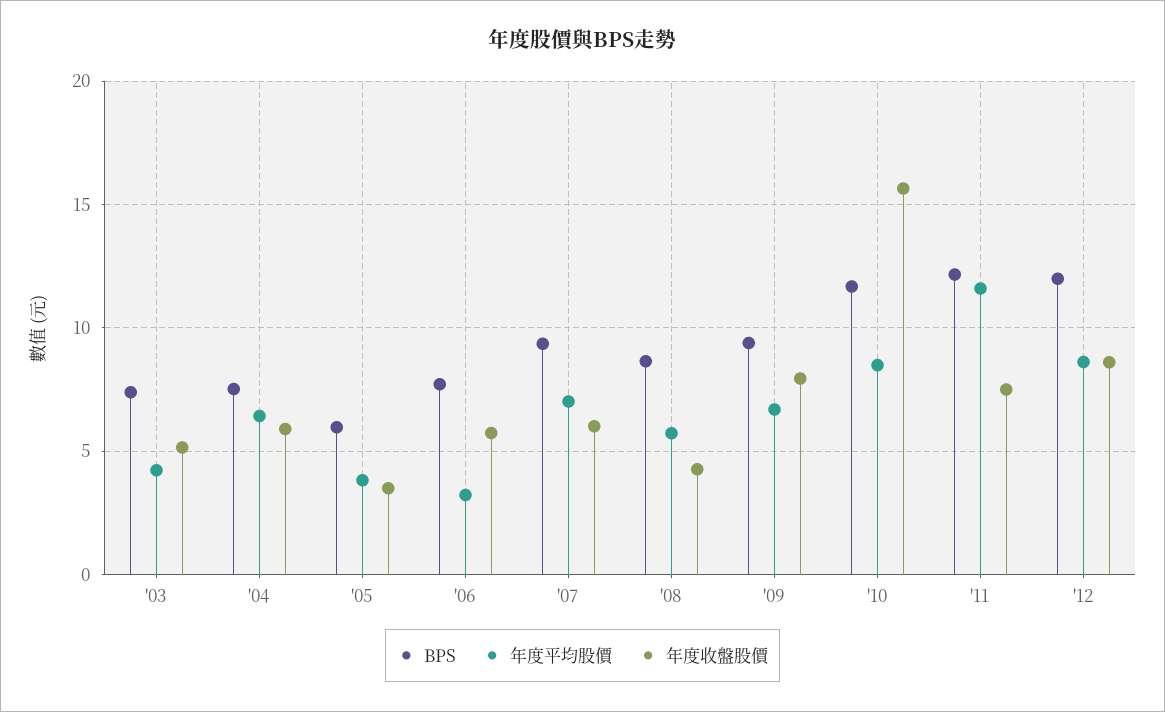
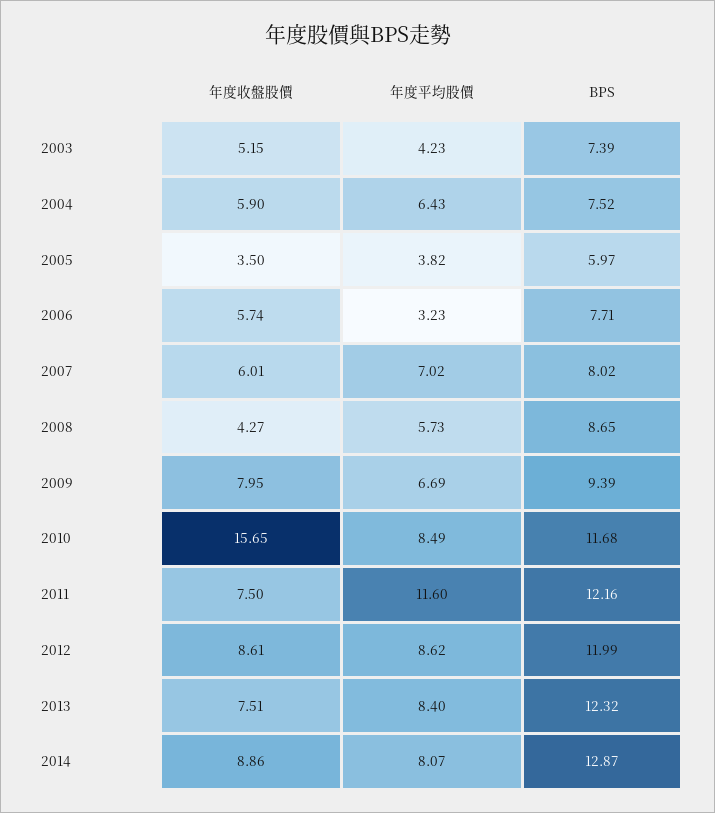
BPS, '07: 9.5 -> 8.02
年度收盤股價, 2013: none -> 7.51
年度平均股價, 2013: none -> 8.4
BPS, 2013: none -> 12.32
年度收盤股價, 2014: none -> 8.86
年度平均股價, 2014: none -> 8.07
BPS, 2014: none -> 12.87

